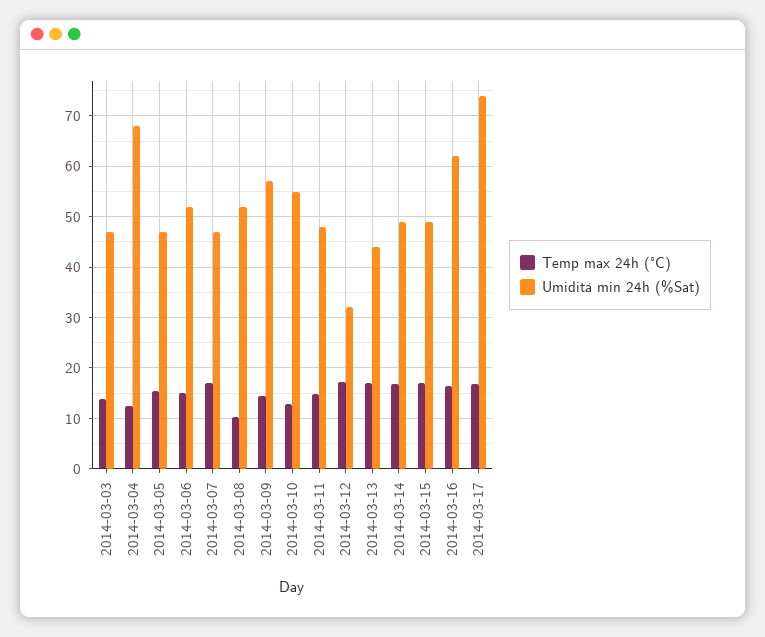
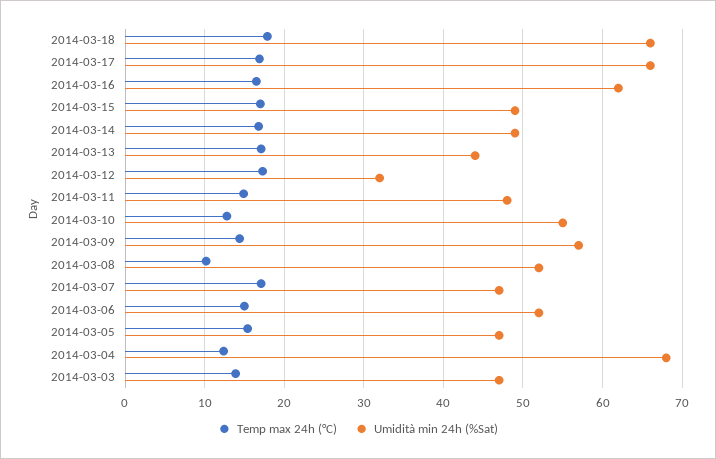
Umidità min 24h (%Sat), 2014-03-17: 74 -> 66
Temp max 24h (°C), 2014-03-18: none -> 18
Umidità min 24h (%Sat), 2014-03-18: none -> 66

